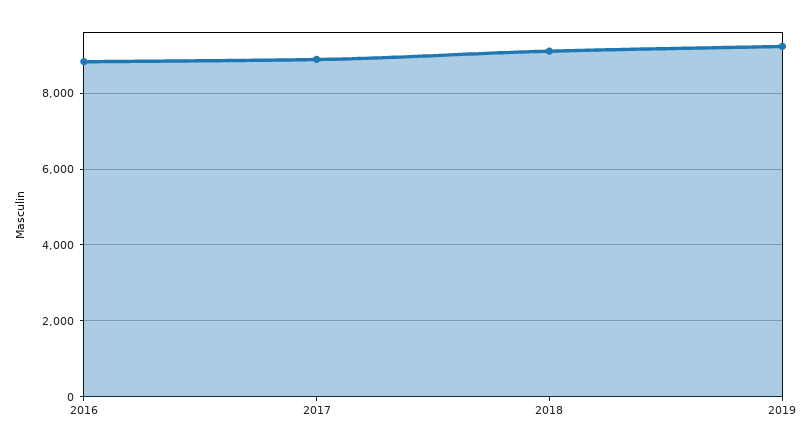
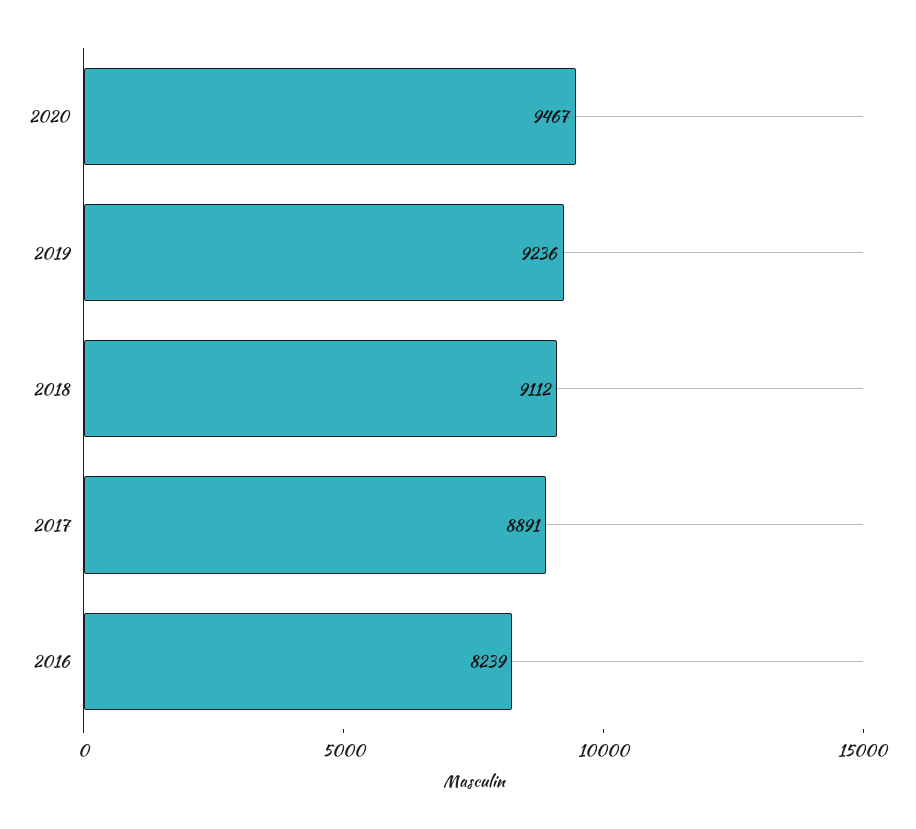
2016: 8800 -> 8239
2020: none -> 9467

